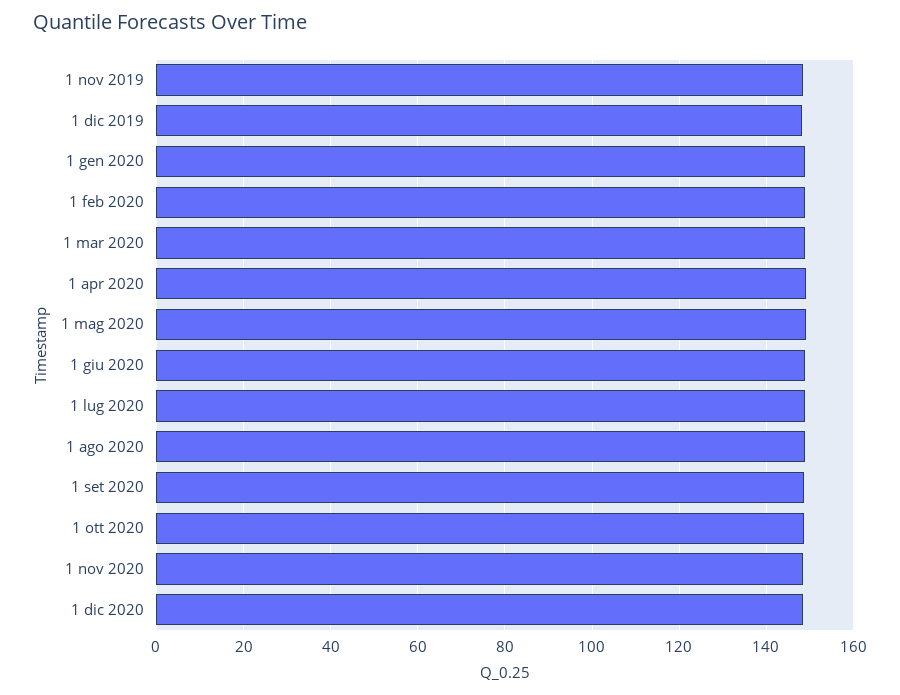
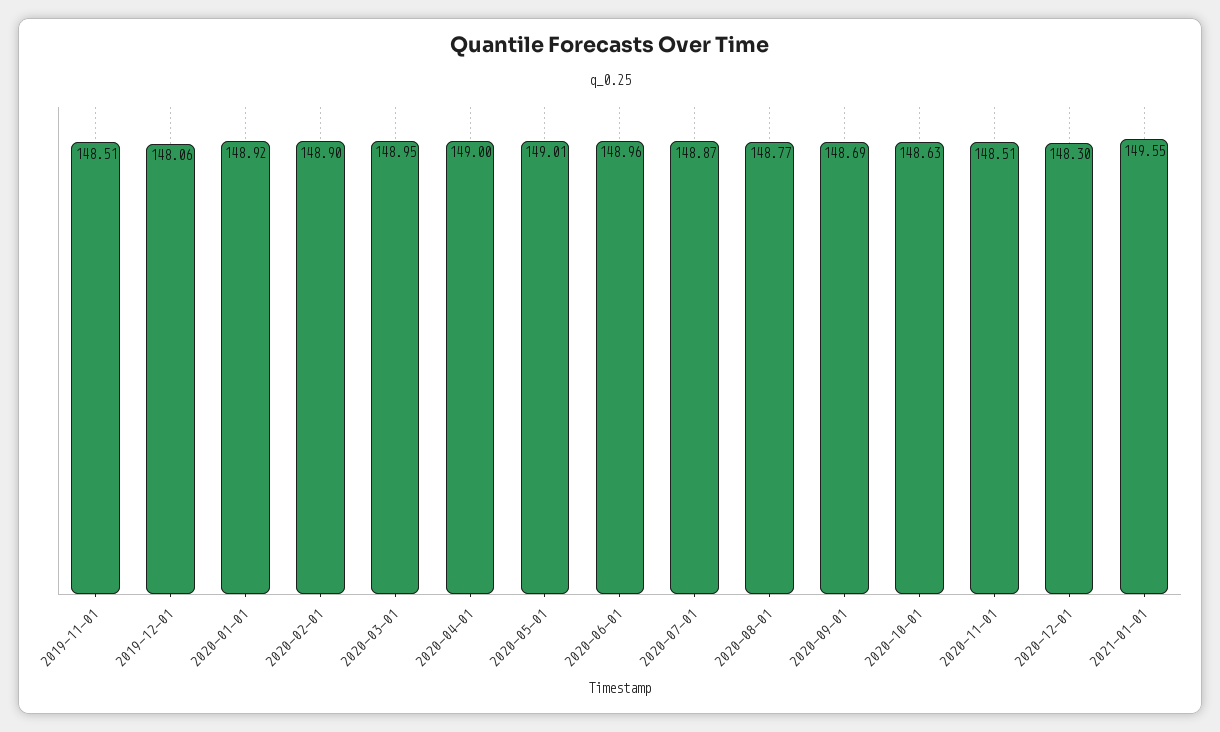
2021-01-01: none -> 149.55

